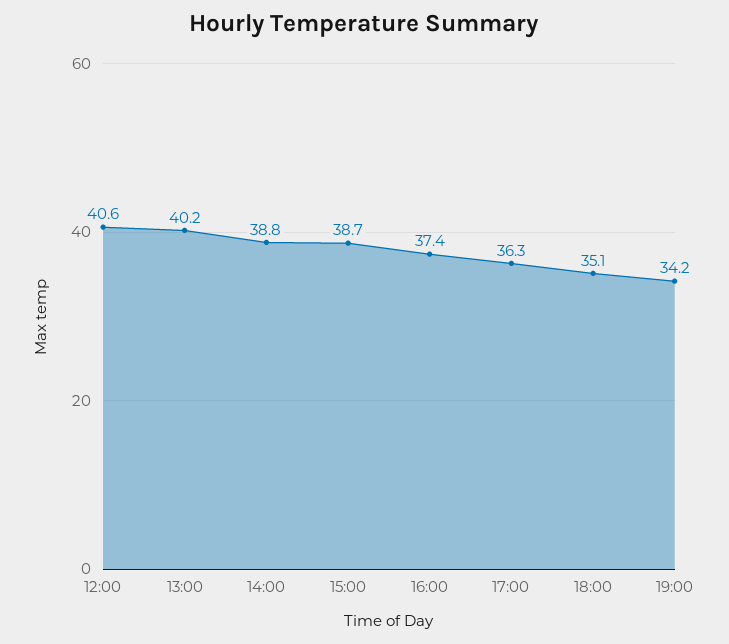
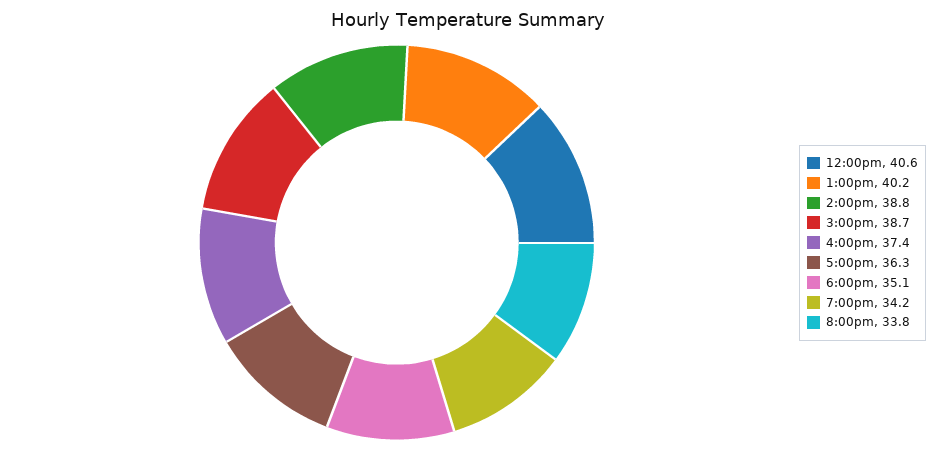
8:00pm: none -> 33.8

